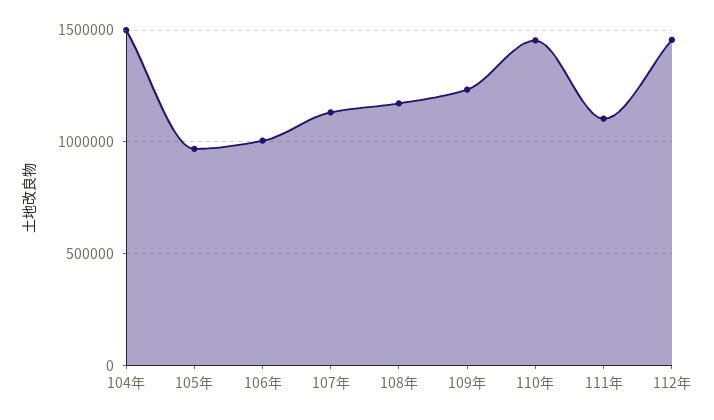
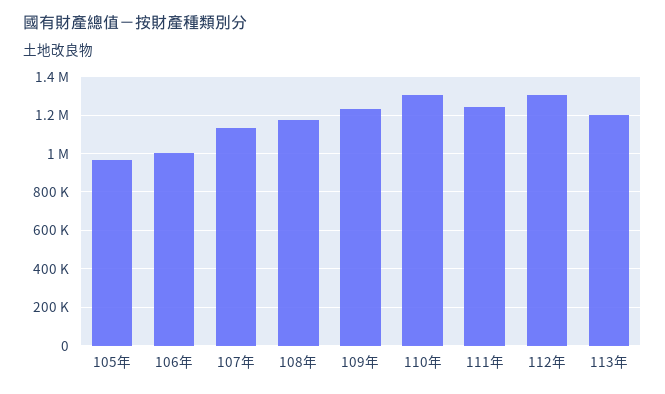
104年: 1500000 -> none
110年: 1450000 -> 1300000
111年: 1100000 -> 1250000
112年: 1450000 -> 1300000
113年: none -> 1200000

